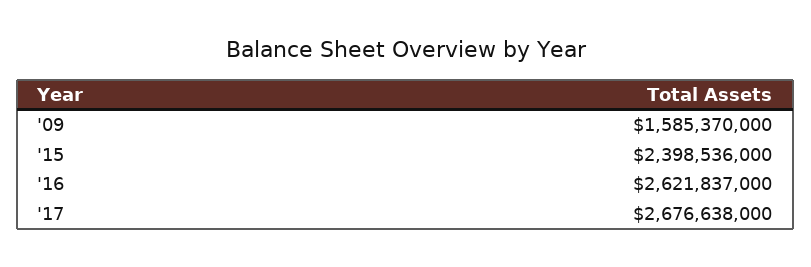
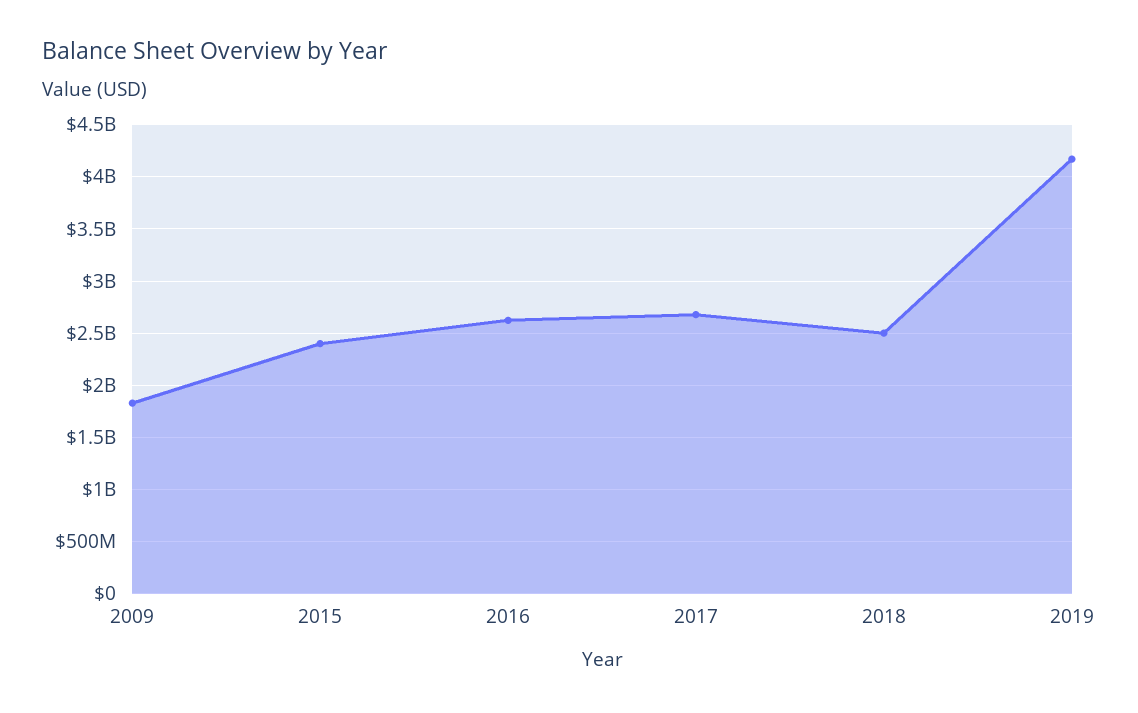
'09: 1585370000 -> 1800000000
2018: none -> 2500000000
2019: none -> 4200000000

